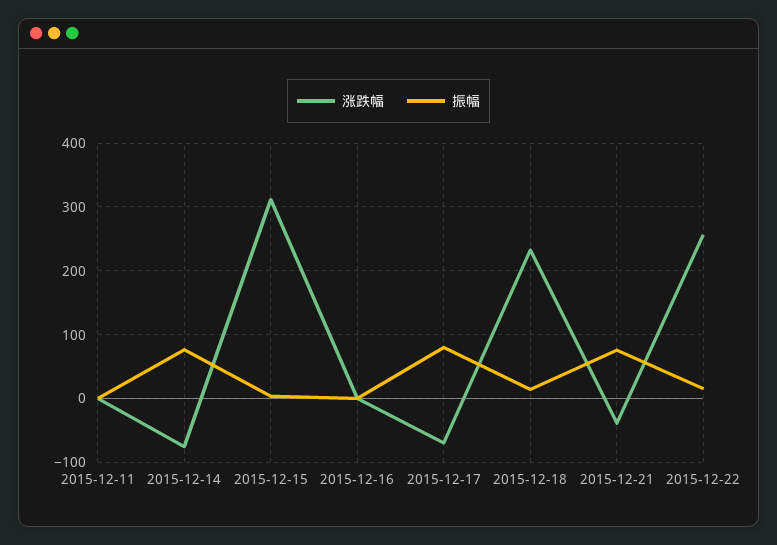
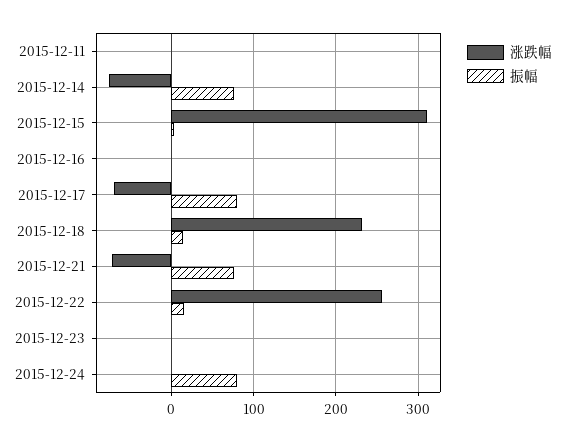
涨跌幅, 2015-12-21: -40 -> -70
涨跌幅, 2015-12-23: none -> 0
振幅, 2015-12-23: none -> 0
涨跌幅, 2015-12-24: none -> 0
振幅, 2015-12-24: none -> 80

